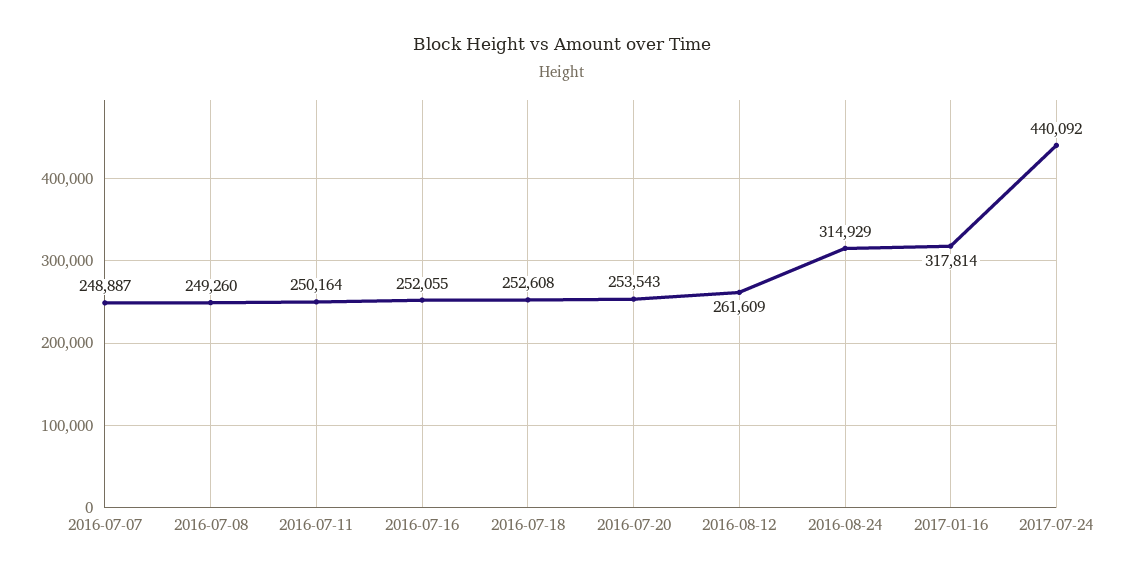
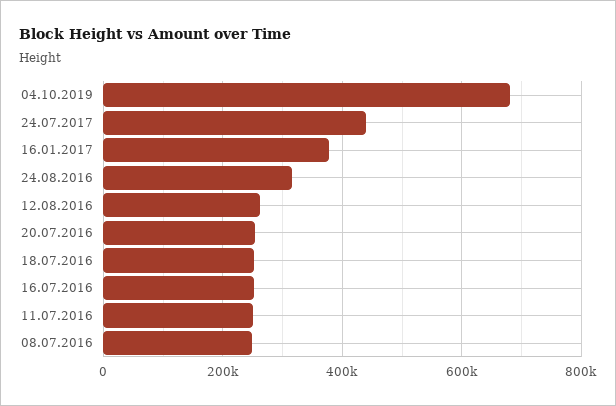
2016-07-07: 248887 -> none
2017-01-16: 317814 -> 380000
04.10.2019: none -> 680000

